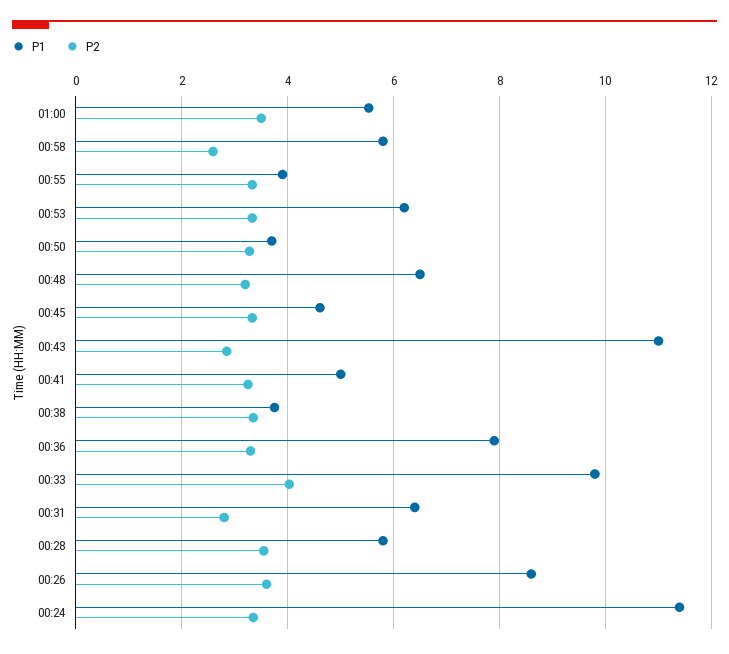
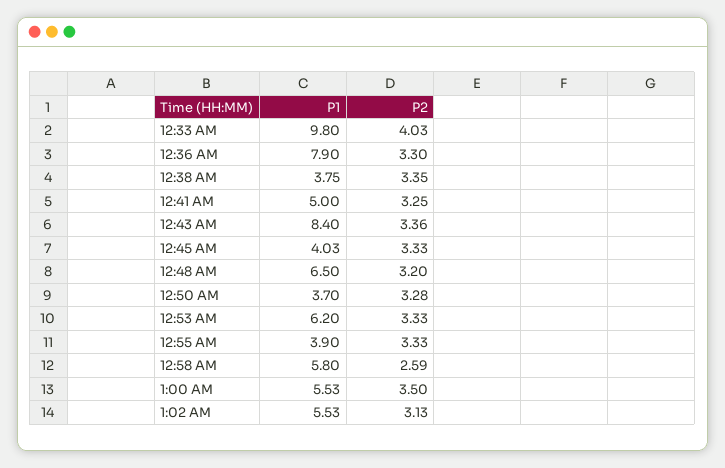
P1, 00:45: 4.6 -> 4.03
P1, 00:43: 11 -> 8.4
P2, 00:43: 2.8 -> 3.36
P1, 00:31: 6.4 -> none
P2, 00:31: 2.8 -> none
P1, 00:28: 5.8 -> none
P2, 00:28: 3.6 -> none
P1, 00:26: 8.6 -> none
P2, 00:26: 3.6 -> none
P1, 00:24: 11.4 -> none
P2, 00:24: 3.4 -> none
P1, 1:02 AM: none -> 5.53
P2, 1:02 AM: none -> 3.13

